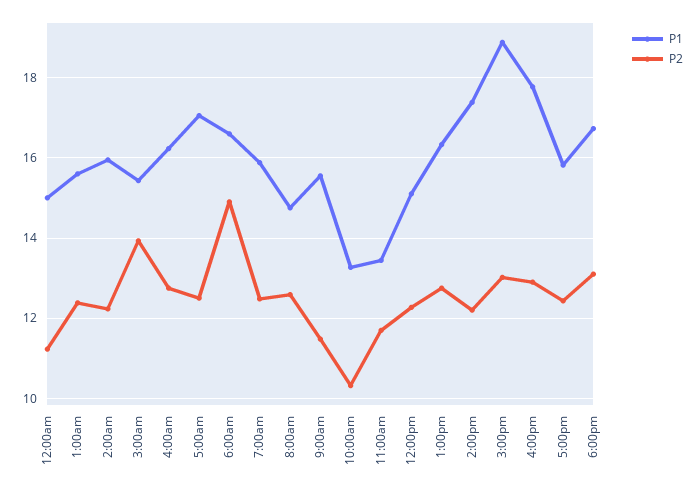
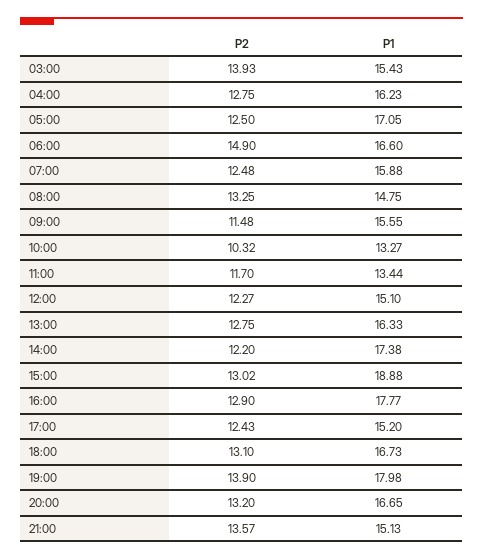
P1, 12:00am: 15 -> none
P2, 12:00am: 11.2 -> none
P1, 1:00am: 15.6 -> none
P2, 1:00am: 12.4 -> none
P1, 2:00am: 16 -> none
P2, 2:00am: 12.2 -> none
P2, 8:00am: 12.6 -> 13.25
P1, 5:00pm: 15.8 -> 15.2
P2, 19:00: none -> 13.9
P1, 19:00: none -> 17.98
P2, 20:00: none -> 13.2
P1, 20:00: none -> 16.65
P2, 21:00: none -> 13.57
P1, 21:00: none -> 15.13

